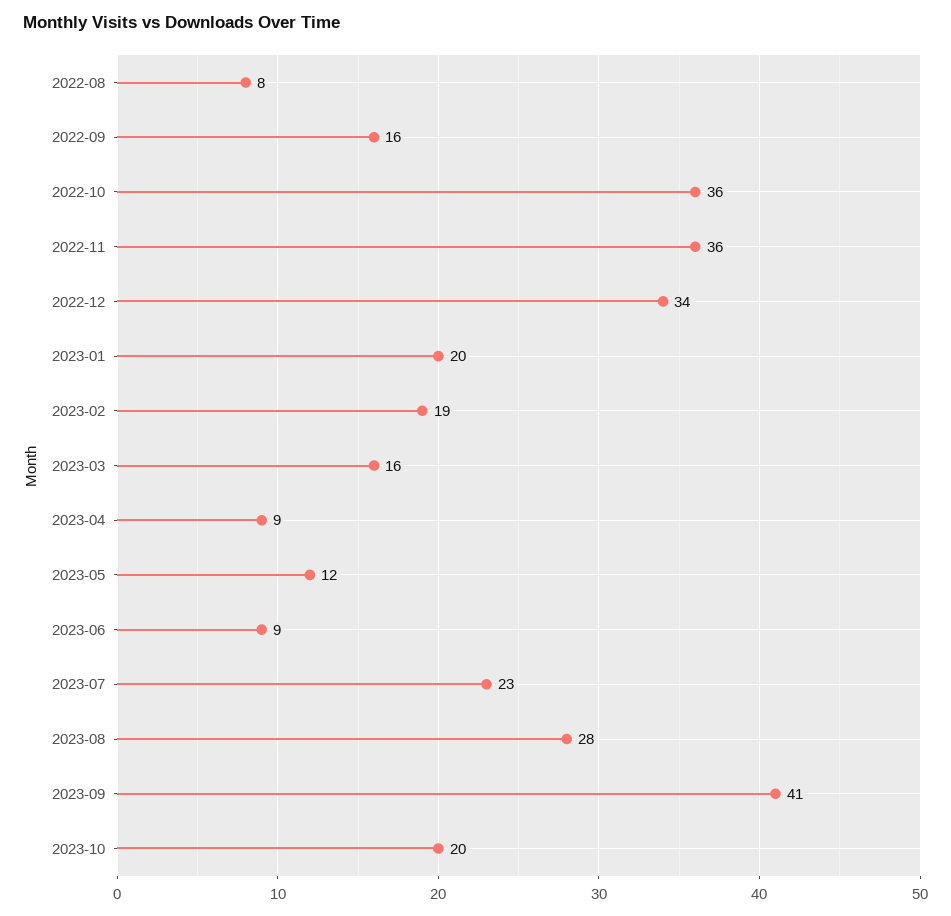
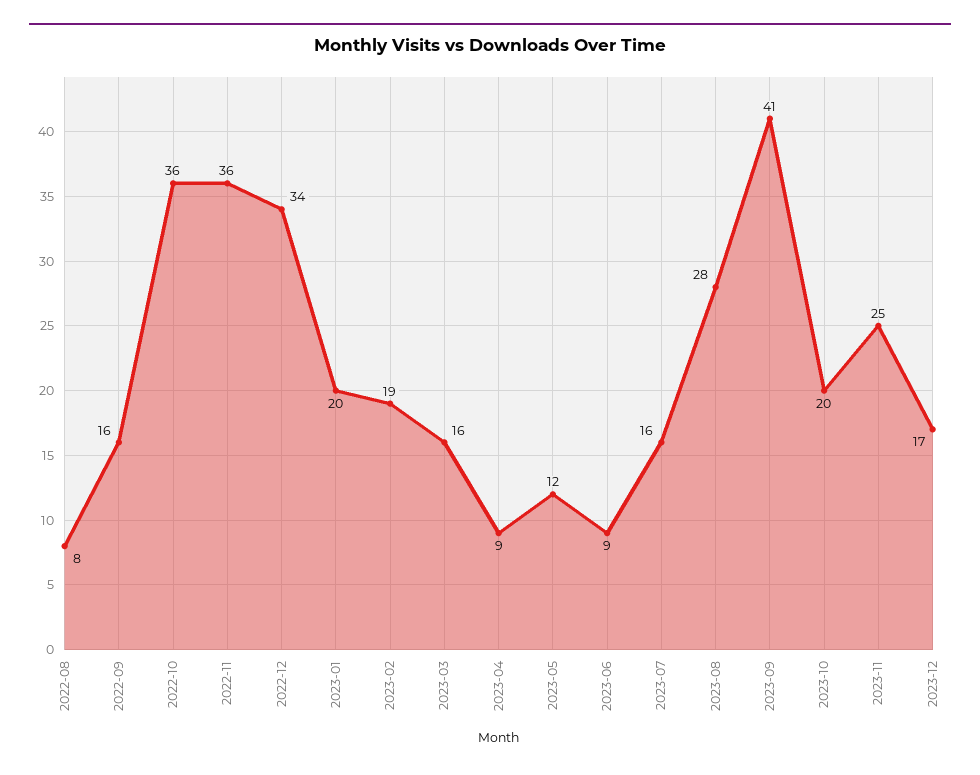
2023-07: 23 -> 16
2023-11: none -> 25
2023-12: none -> 17

